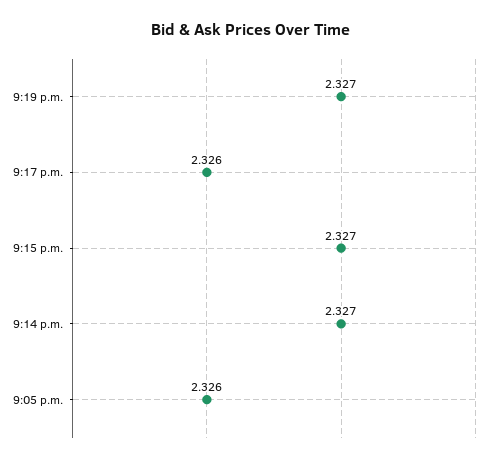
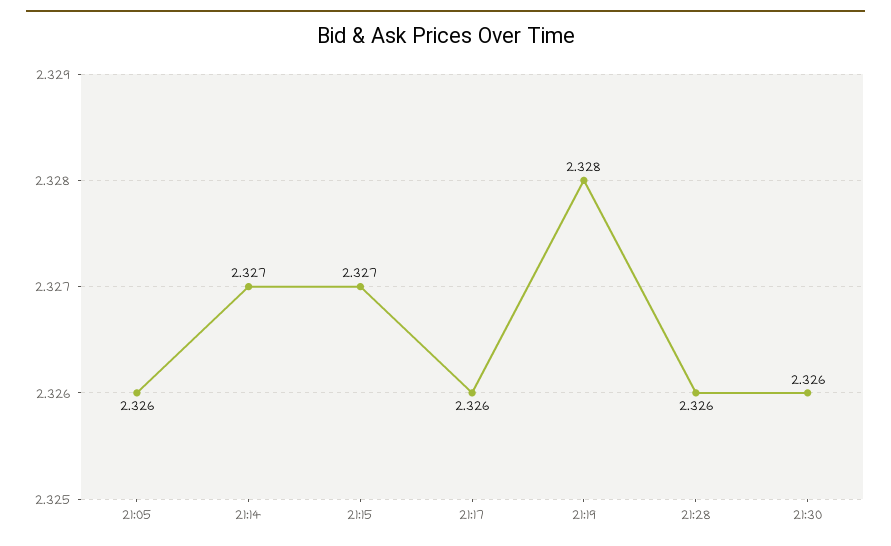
9:19 p.m.: 2.327 -> 2.328
21:28: none -> 2.326
21:30: none -> 2.326

